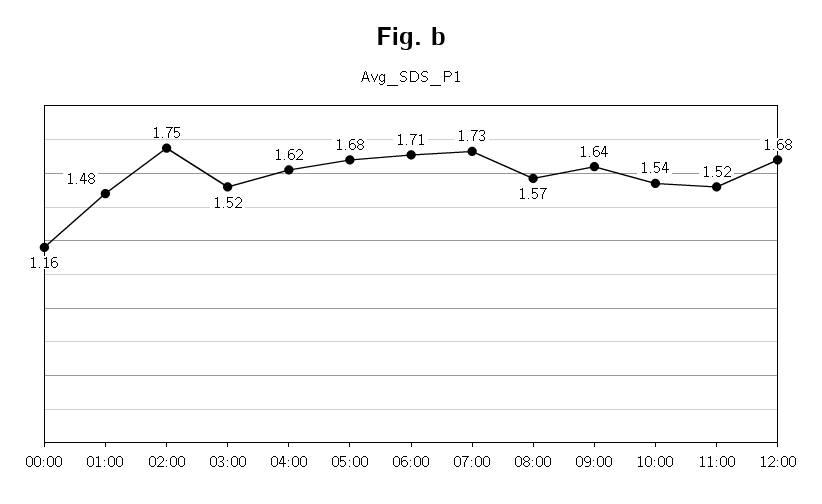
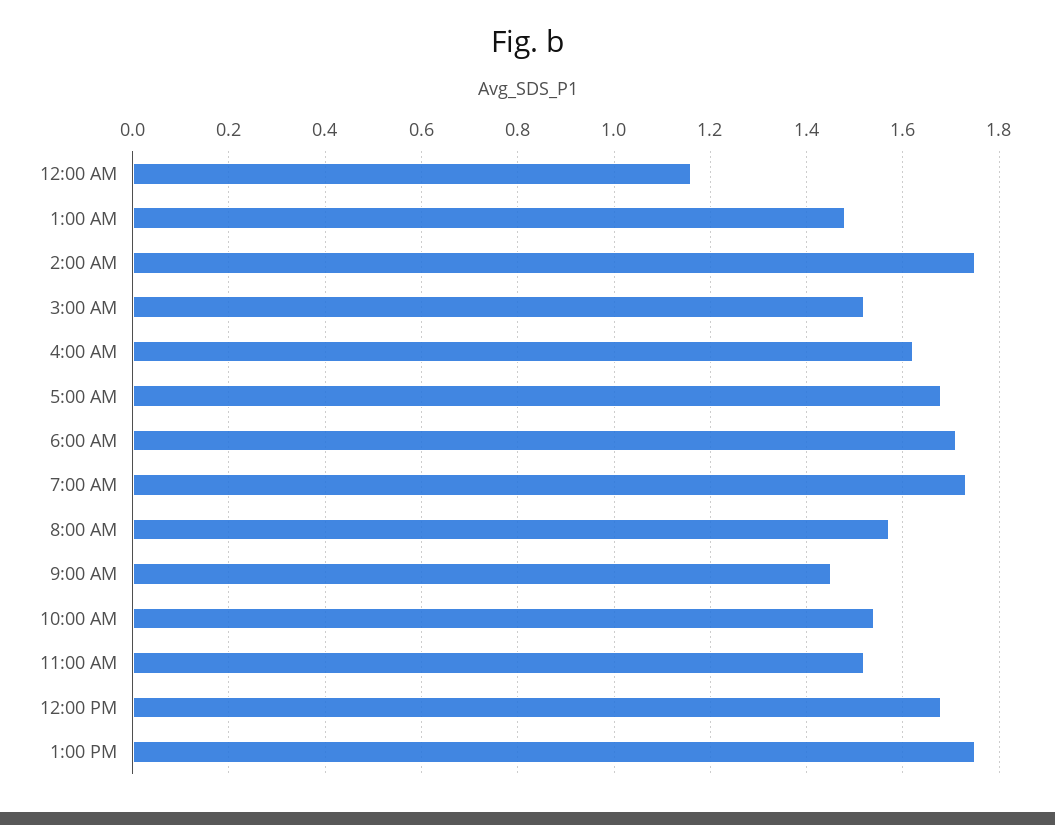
09:00: 1.64 -> 1.45
1:00 PM: none -> 1.75

